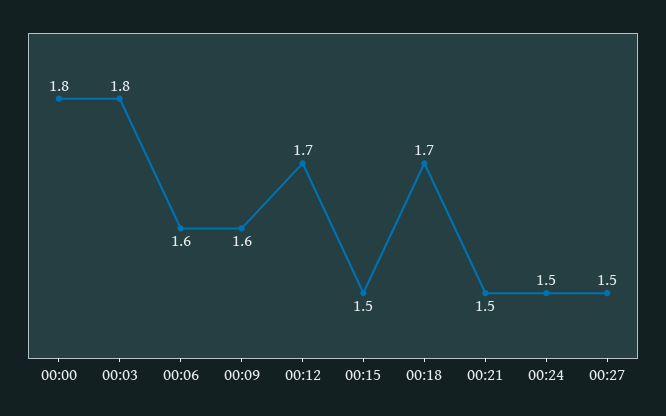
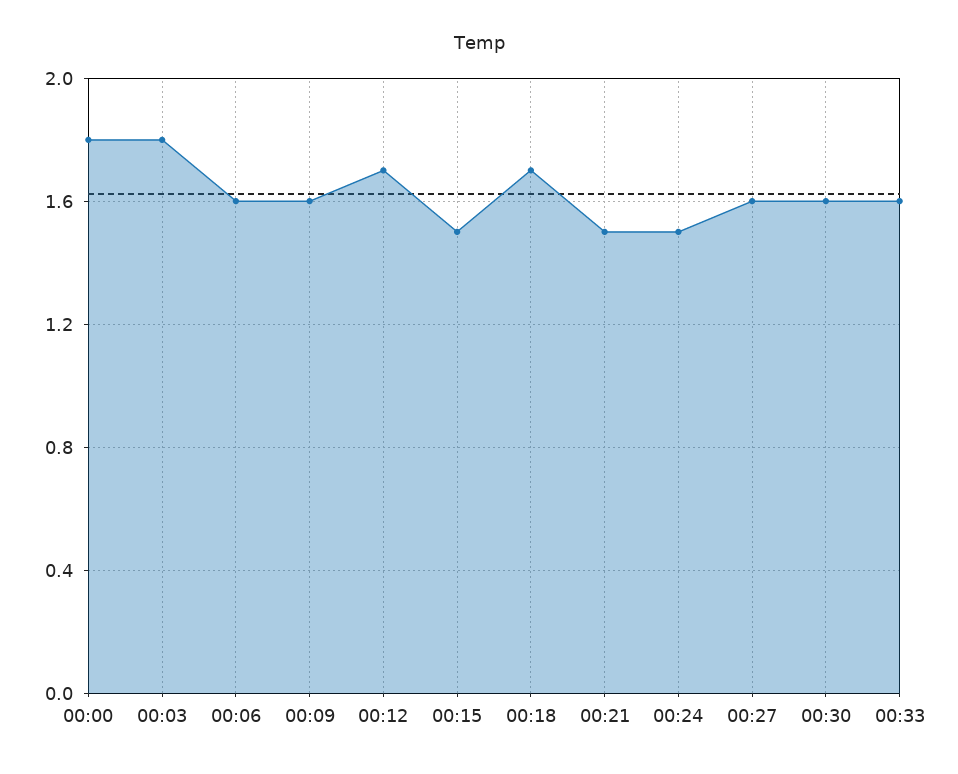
00:27: 1.5 -> 1.6
00:30: none -> 1.6
00:33: none -> 1.6

